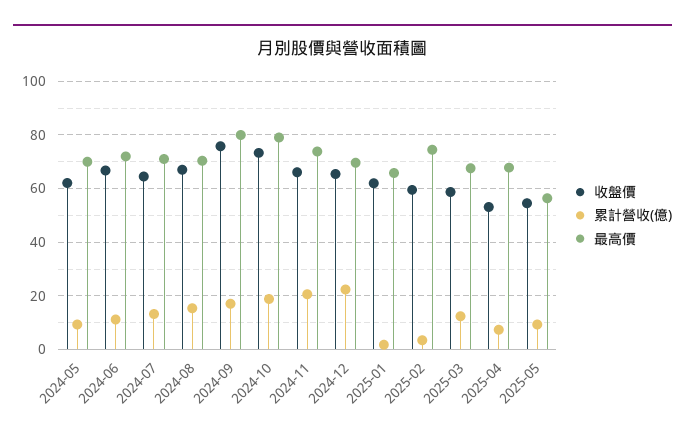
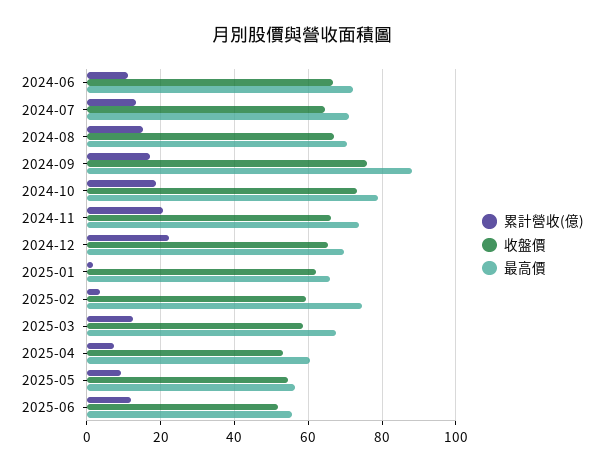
收盤價, 2024-05: 62.5 -> none
累計營收(億), 2024-05: 10 -> none
最高價, 2024-05: 70 -> none
最高價, 2024-09: 80 -> 88
最高價, 2025-04: 67.5 -> 60
累計營收(億), 2025-06: none -> 12
收盤價, 2025-06: none -> 52
最高價, 2025-06: none -> 56

